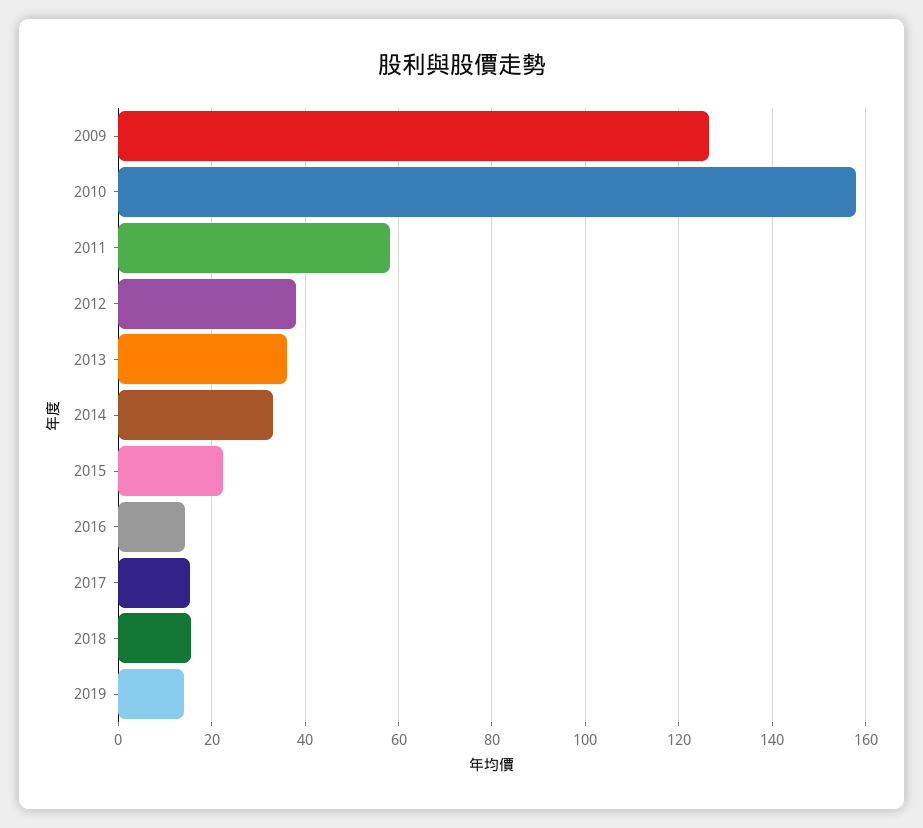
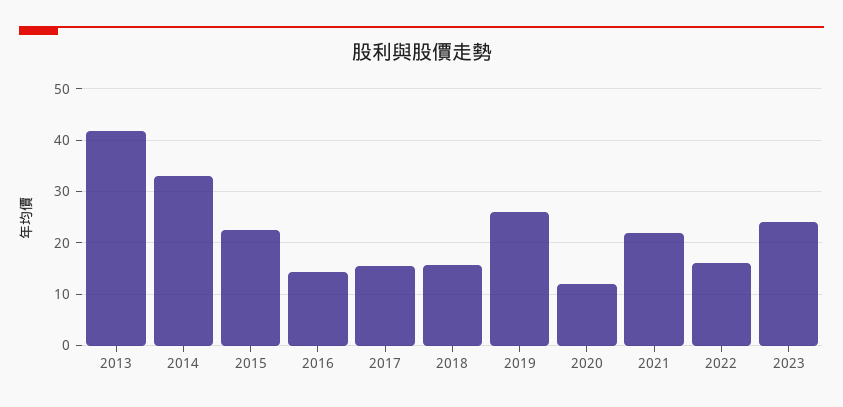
2009: 126 -> none
2010: 158 -> none
2011: 58 -> none
2012: 38 -> none
2013: 36 -> 42
2019: 14 -> 26
2020: none -> 12
2021: none -> 22
2022: none -> 16
2023: none -> 24

